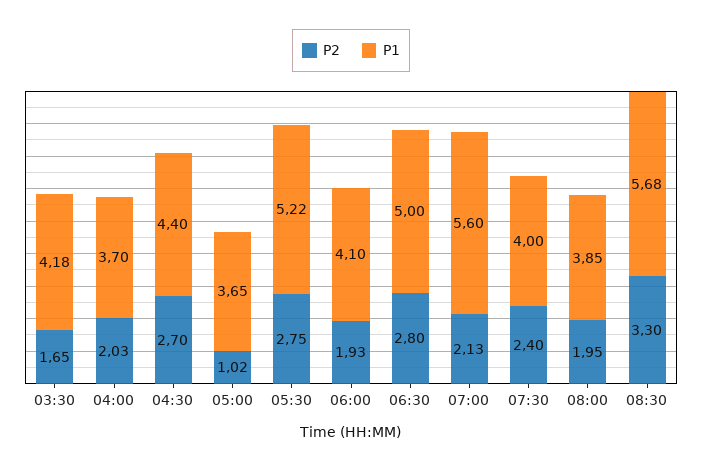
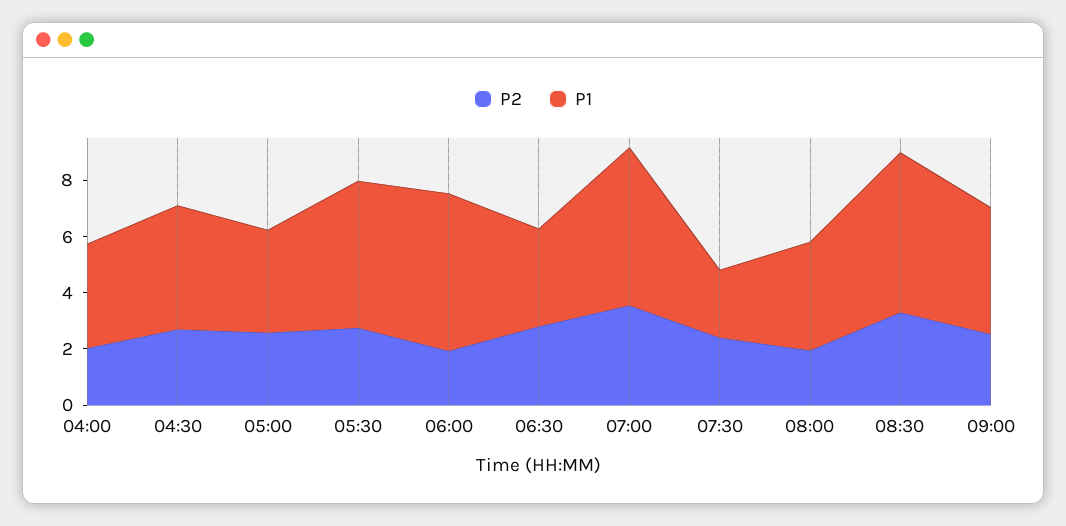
P2, 03:30: 1.65 -> none
P1, 03:30: 4.18 -> none
P2, 05:00: 1.02 -> 2.5
P1, 06:00: 4.1 -> 5.5
P1, 06:30: 5 -> 3.5
P2, 07:00: 2.13 -> 3.5
P1, 07:30: 4 -> 2.5
P2, 09:00: none -> 2.5
P1, 09:00: none -> 4.5

